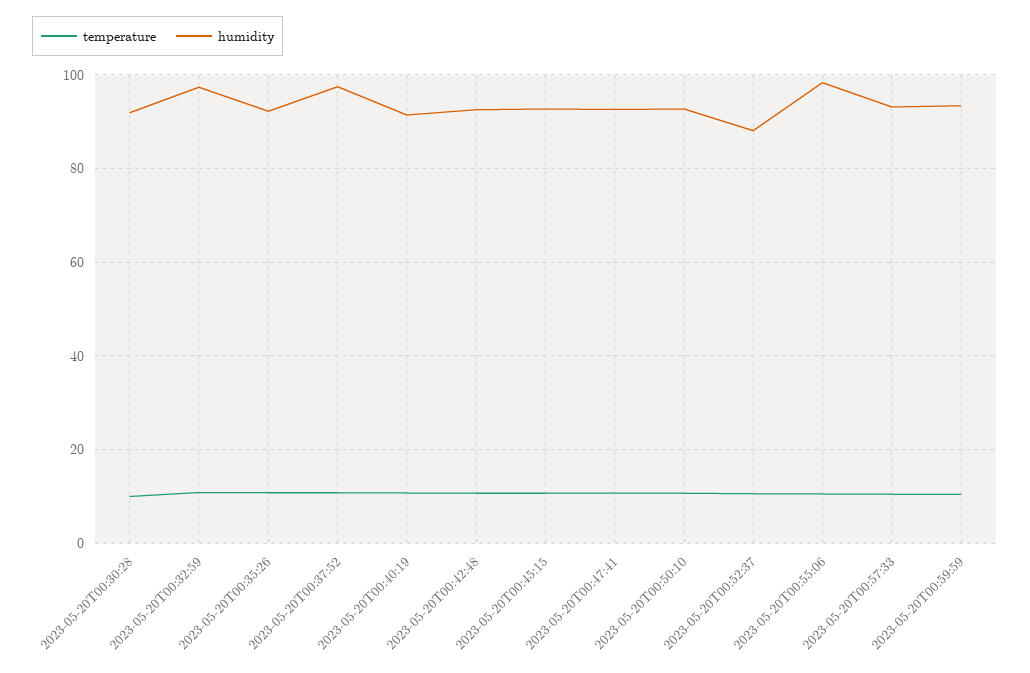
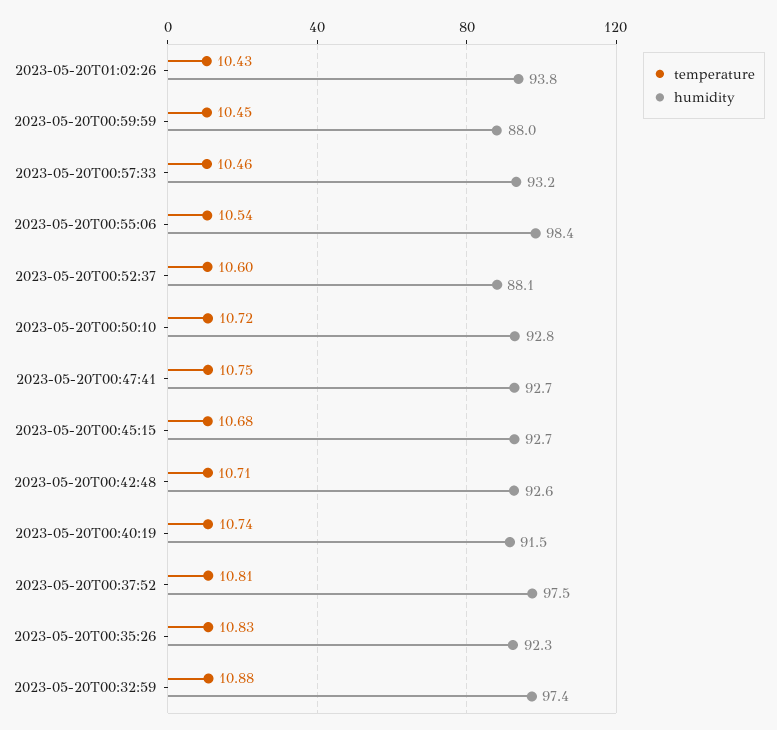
temperature, 2023-05-20T00:30:28: 10 -> none
humidity, 2023-05-20T00:30:28: 92 -> none
humidity, 2023-05-20T00:59:59: 94 -> 88
temperature, 2023-05-20T01:02:26: none -> 10.43
humidity, 2023-05-20T01:02:26: none -> 93.8

